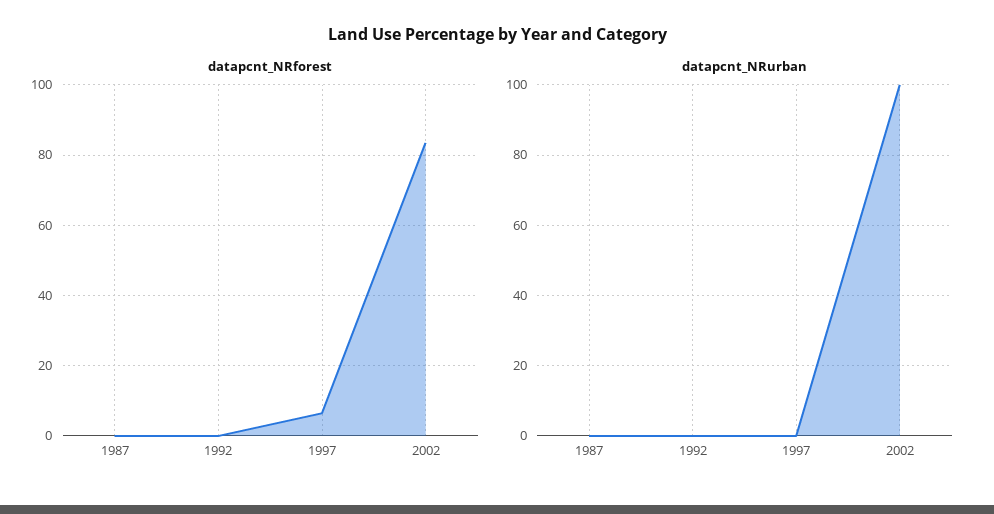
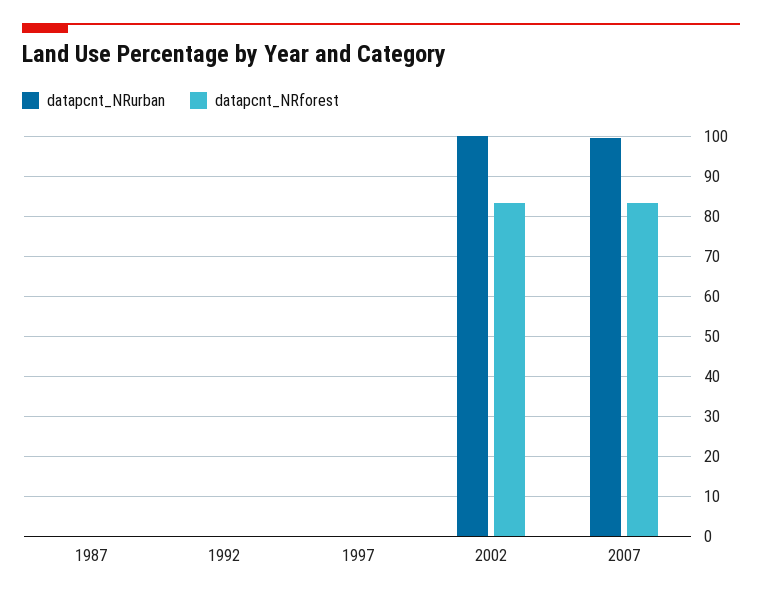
datapcnt_NRforest, 1997: 6 -> 0
datapcnt_NRurban, 2007: none -> 100
datapcnt_NRforest, 2007: none -> 84

